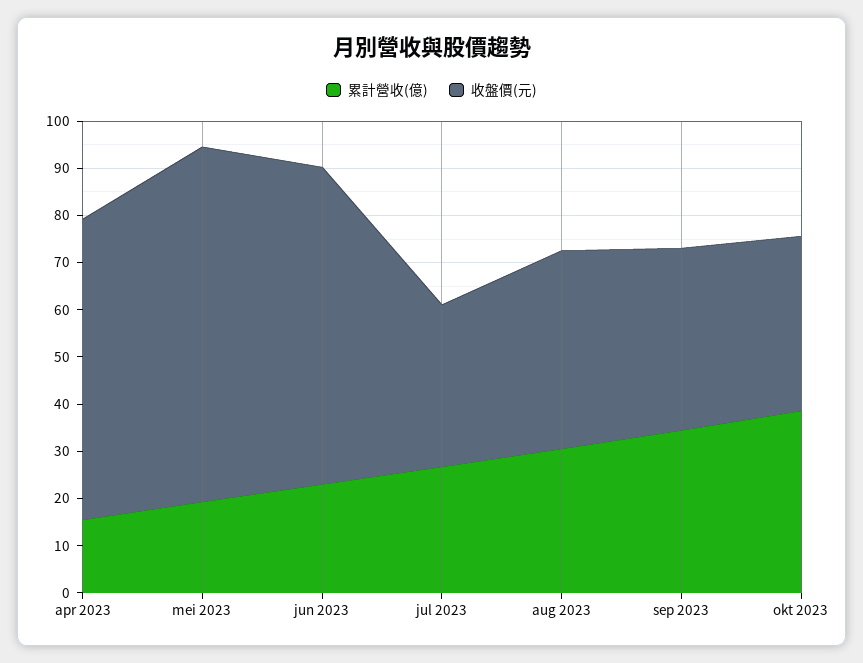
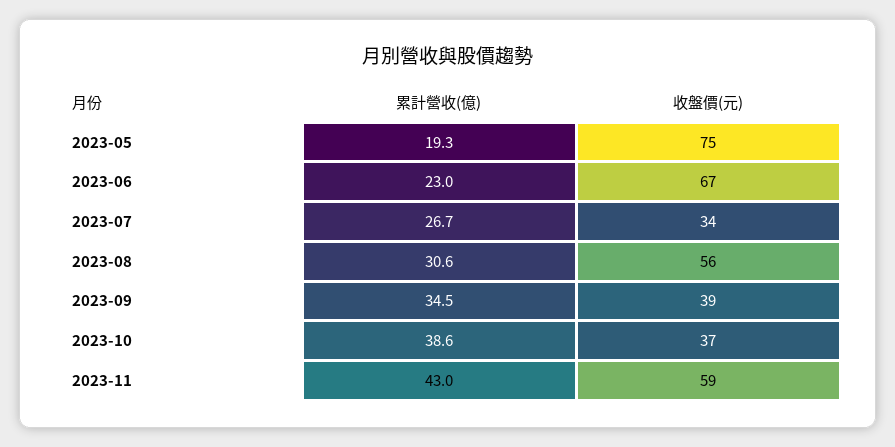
累計營收(億), apr 2023: 16 -> none
收盤價(元), apr 2023: 64 -> none
收盤價(元), aug 2023: 42 -> 56
累計營收(億), 2023-11: none -> 43
收盤價(元), 2023-11: none -> 59

